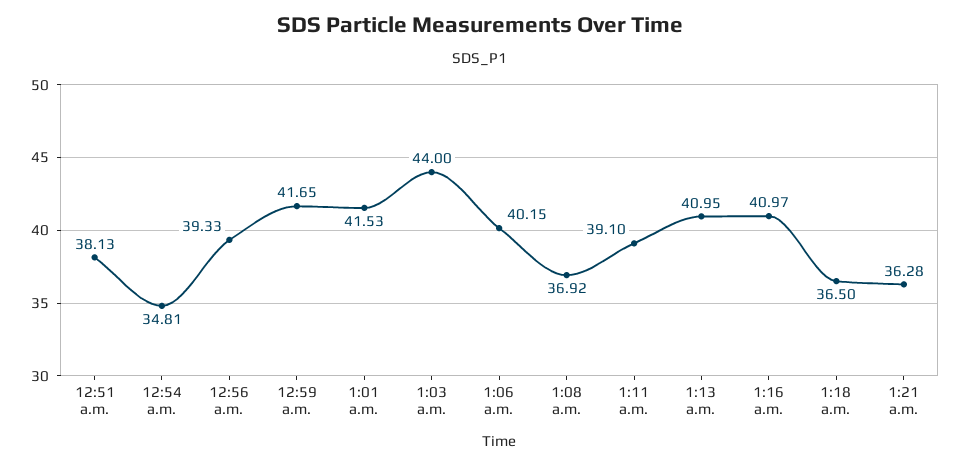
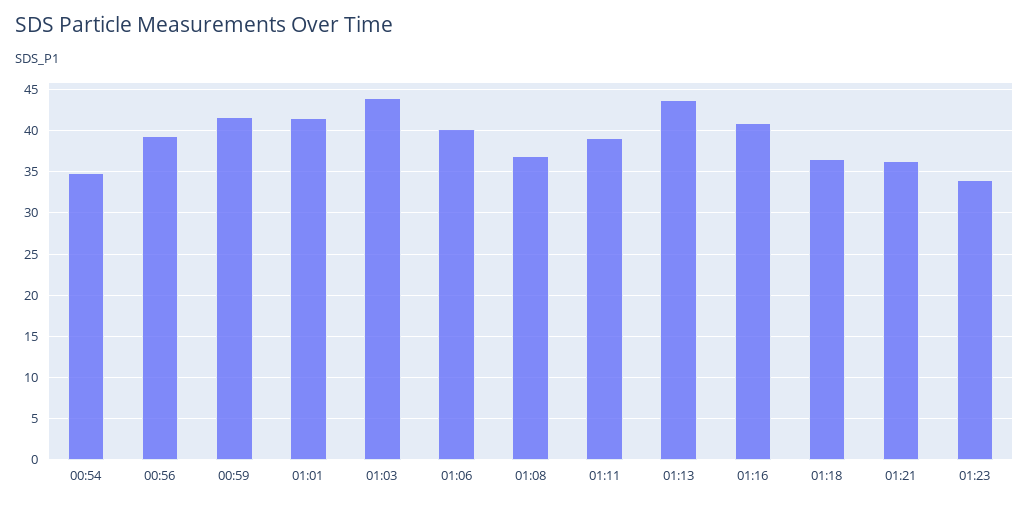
12:51 a.m.: 38.13 -> none
1:13 a.m.: 40.95 -> 44
01:23: none -> 34

